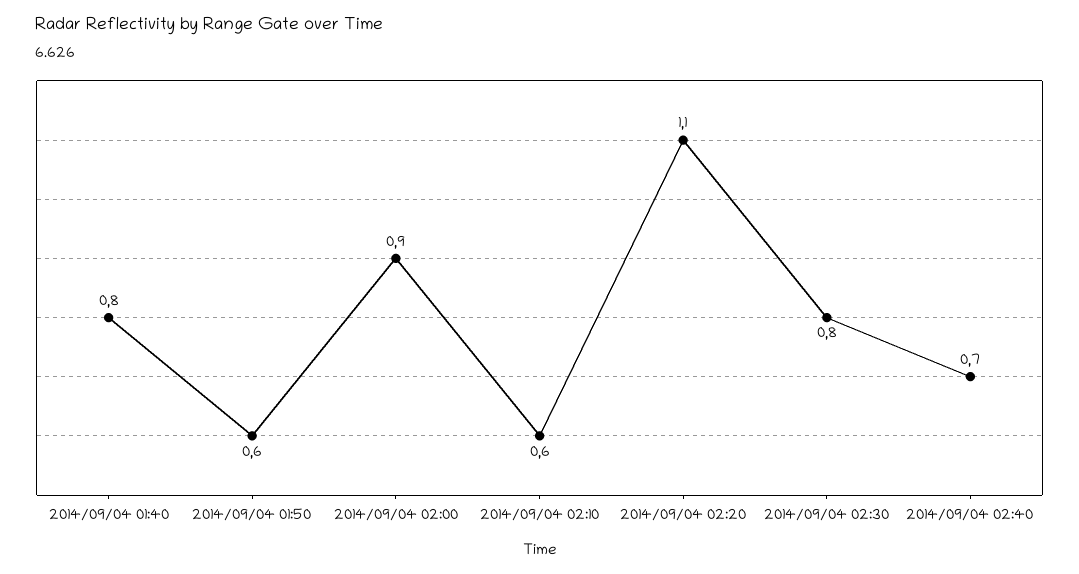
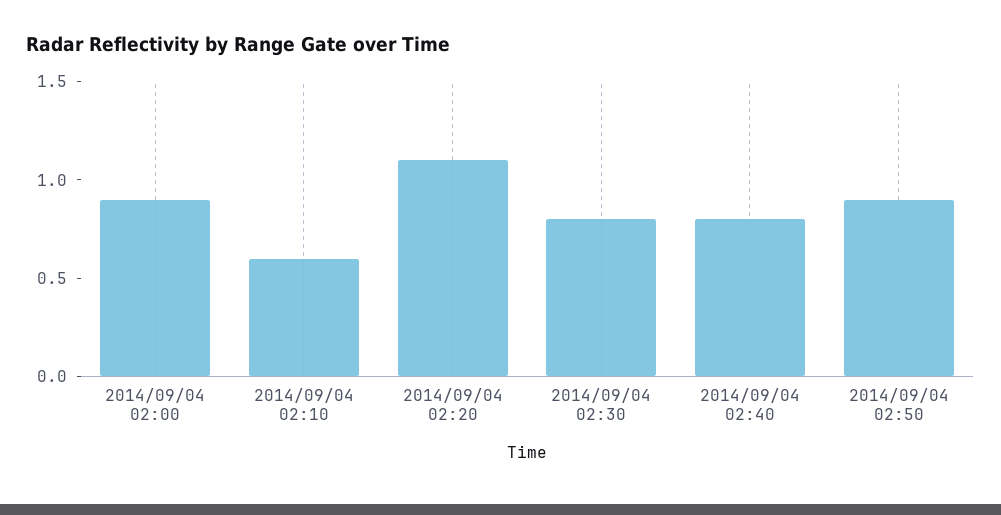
2014/09/04 01:40: 0.8 -> none
2014/09/04 01:50: 0.6 -> none
2014/09/04 02:40: 0.7 -> 0.8
2014/09/04 02:50: none -> 0.9

